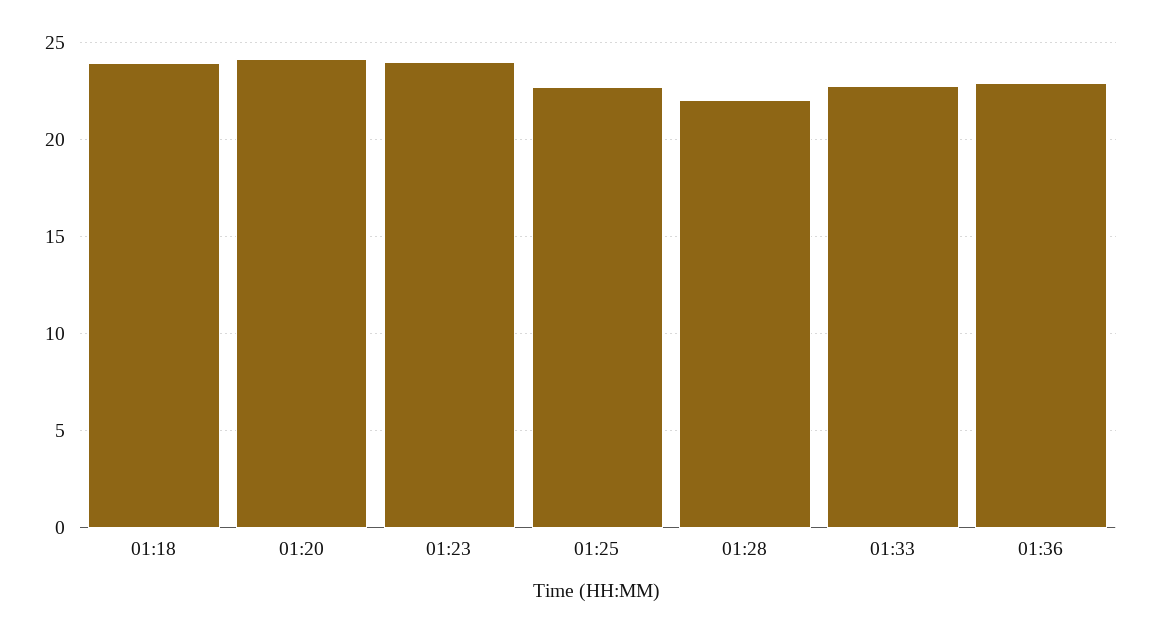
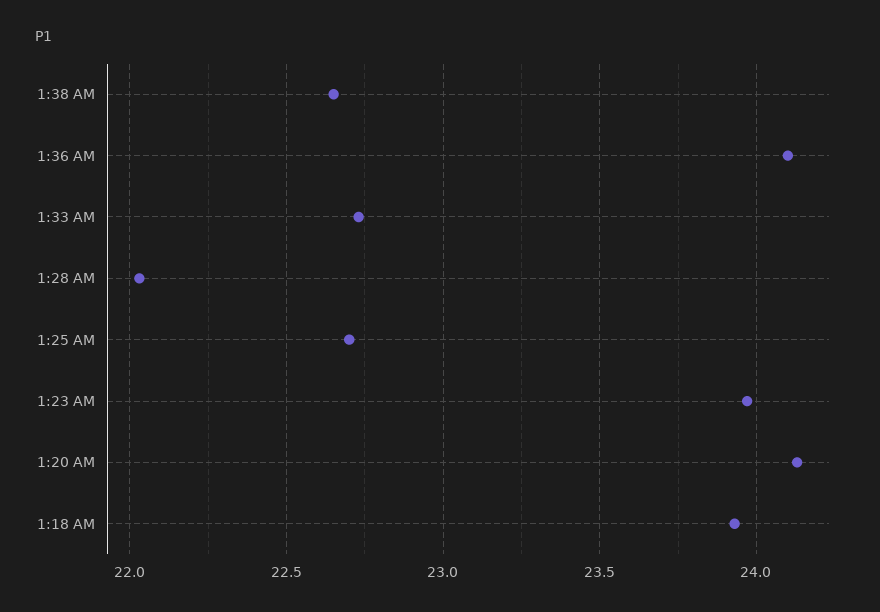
01:36: 23 -> 24.1
1:38 AM: none -> 22.65

